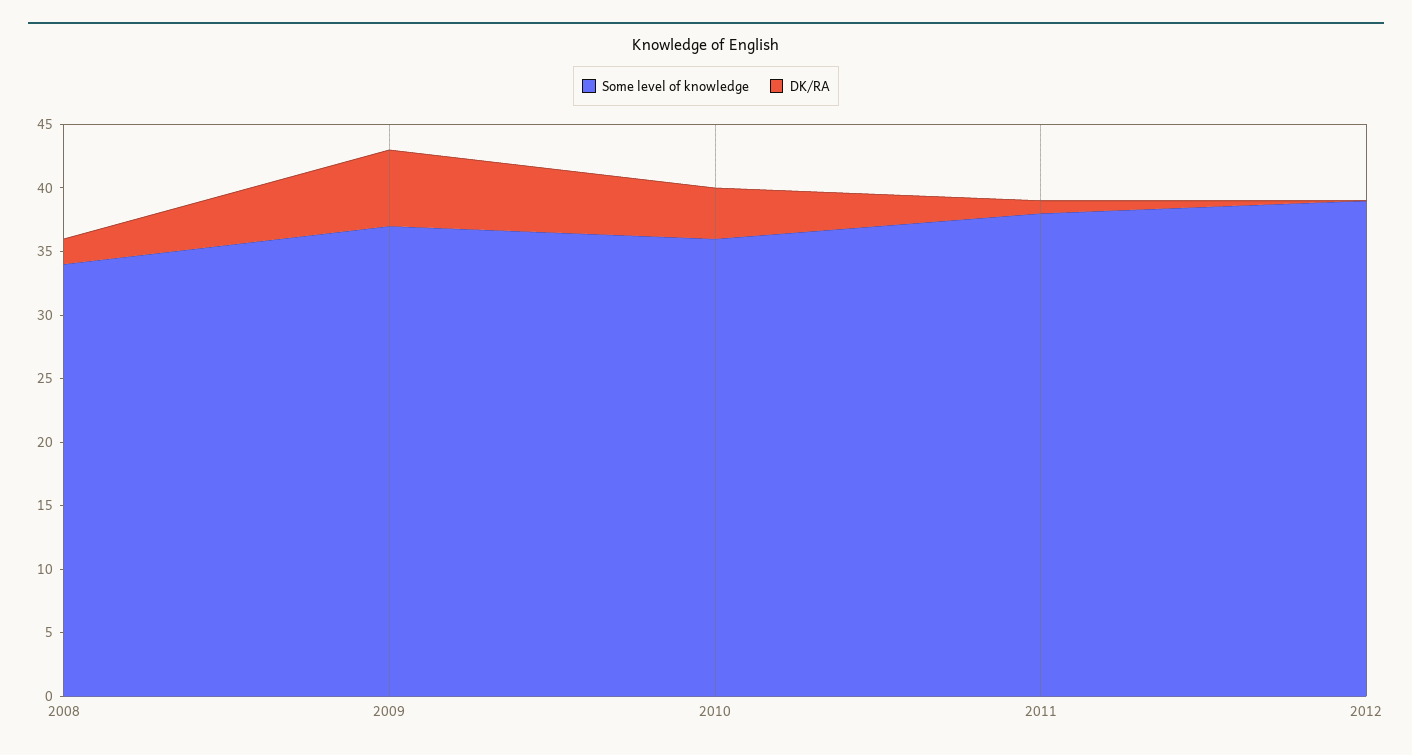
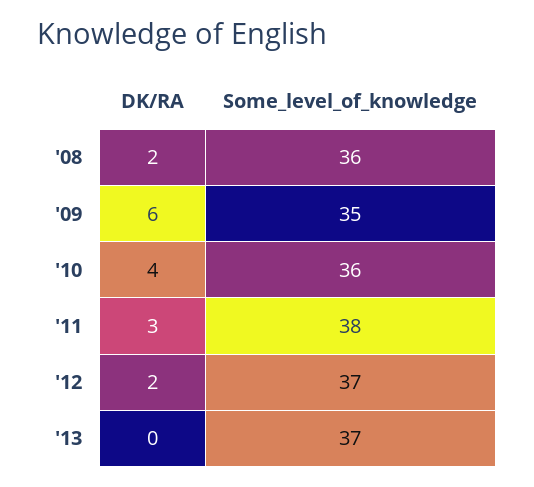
Some level of knowledge, 2008: 34 -> 36
Some level of knowledge, 2009: 37 -> 35
DK/RA, 2011: 1 -> 3
Some level of knowledge, 2012: 39 -> 37
DK/RA, 2012: 0 -> 2
DK/RA, '13: none -> 0
Some level of knowledge, '13: none -> 37

